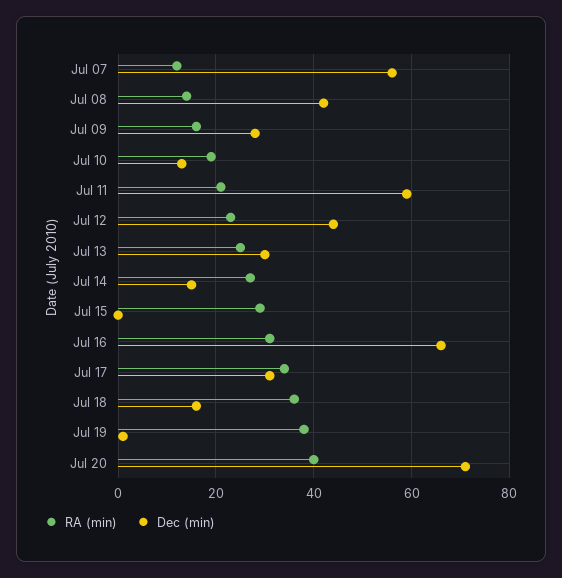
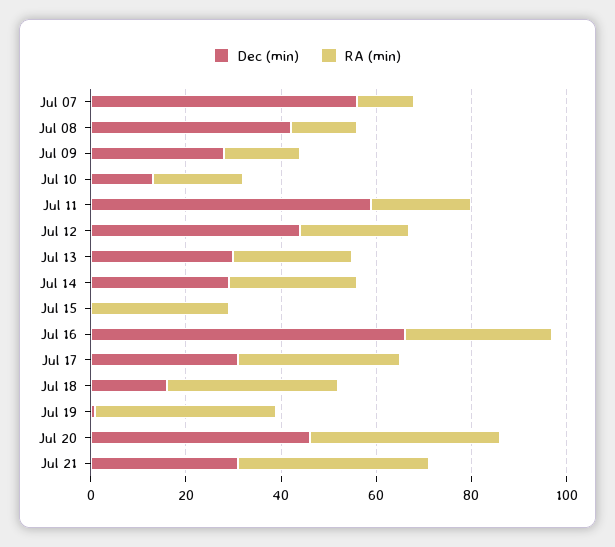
Dec (min), Jul 14: 15 -> 30
Dec (min), Jul 20: 70 -> 45
Dec (min), Jul 21: none -> 30
RA (min), Jul 21: none -> 40

